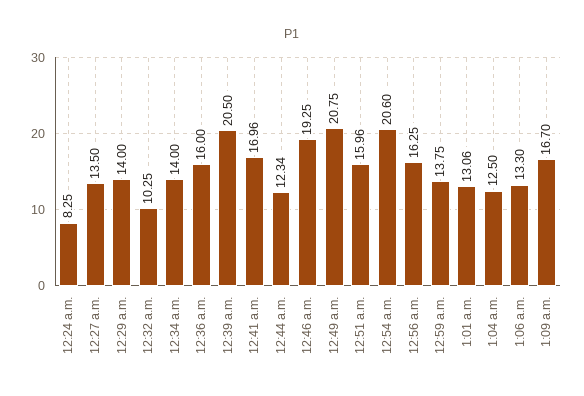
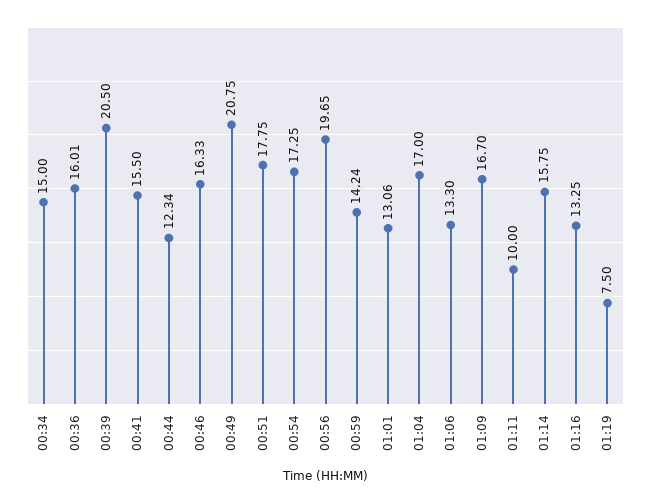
12:24 a.m.: 8.25 -> none
12:27 a.m.: 13.5 -> none
12:29 a.m.: 14 -> none
12:32 a.m.: 10.25 -> none
12:34 a.m.: 14 -> 15
12:36 a.m.: 16 -> 16.01
12:41 a.m.: 16.96 -> 15.5
12:46 a.m.: 19.25 -> 16.33
12:51 a.m.: 15.96 -> 17.75
12:54 a.m.: 20.6 -> 17.25
12:56 a.m.: 16.25 -> 19.65
12:59 a.m.: 13.75 -> 14.24
1:04 a.m.: 12.5 -> 17
01:11: none -> 10
01:14: none -> 15.75
01:16: none -> 13.25
01:19: none -> 7.5

